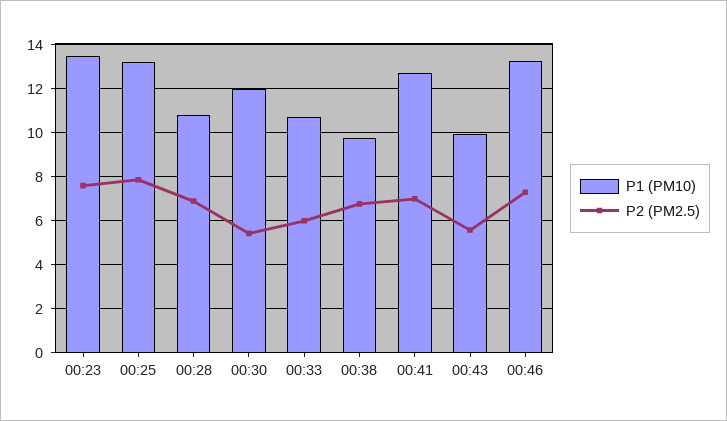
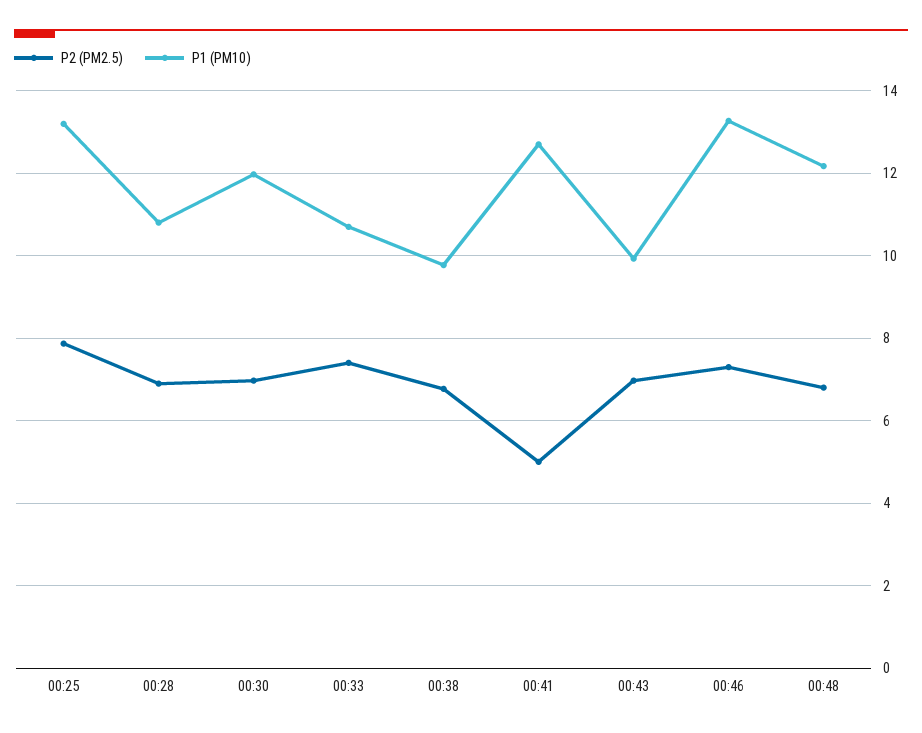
P1 (PM10), 00:23: 13.5 -> none
P2 (PM2.5), 00:23: 7.5 -> none
P2 (PM2.5), 00:30: 5.5 -> 7
P2 (PM2.5), 00:33: 6 -> 7.4
P2 (PM2.5), 00:41: 7 -> 5
P2 (PM2.5), 00:43: 5.5 -> 7
P2 (PM2.5), 00:48: none -> 6.8
P1 (PM10), 00:48: none -> 12.2

